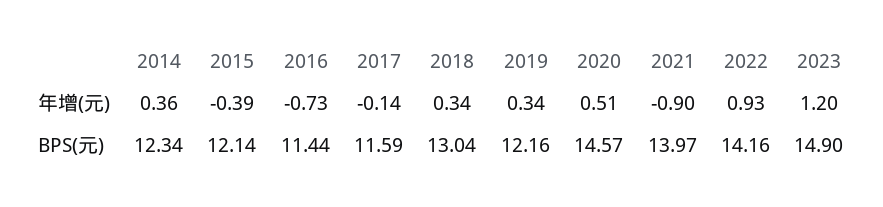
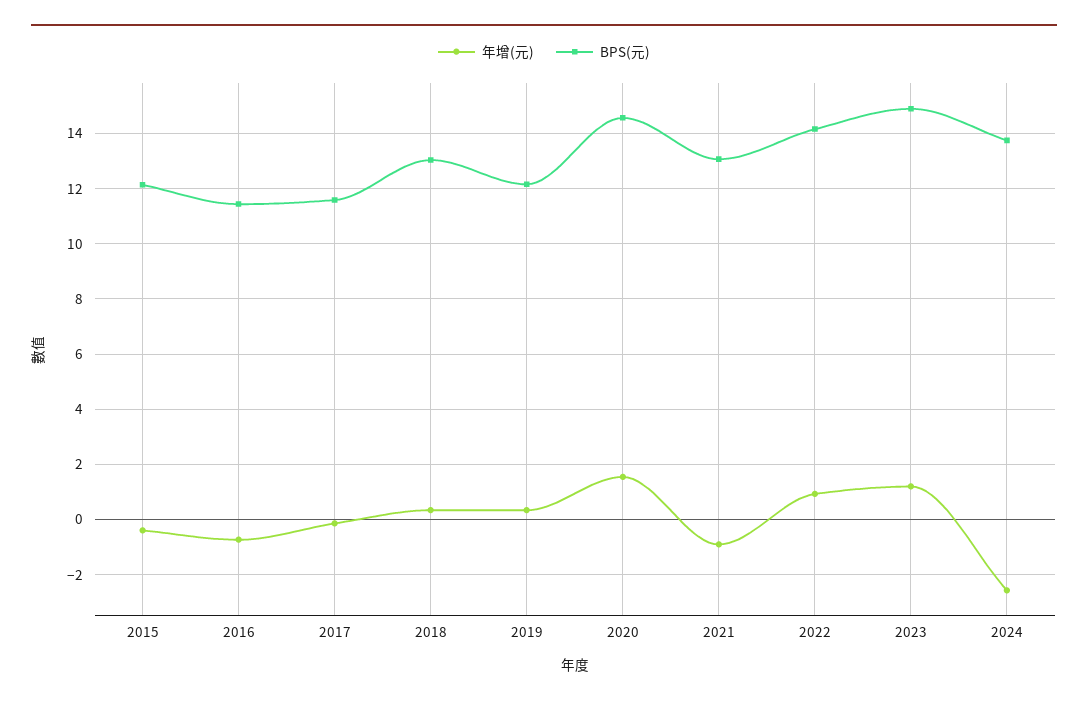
年增(元), 2014: 0.36 -> none
年增(元), 2020: 0.51 -> 1.5
BPS(元), 2014: 12.34 -> none
BPS(元), 2021: 13.97 -> 13
年增(元), 2024: none -> -2.5
BPS(元), 2024: none -> 13.75

